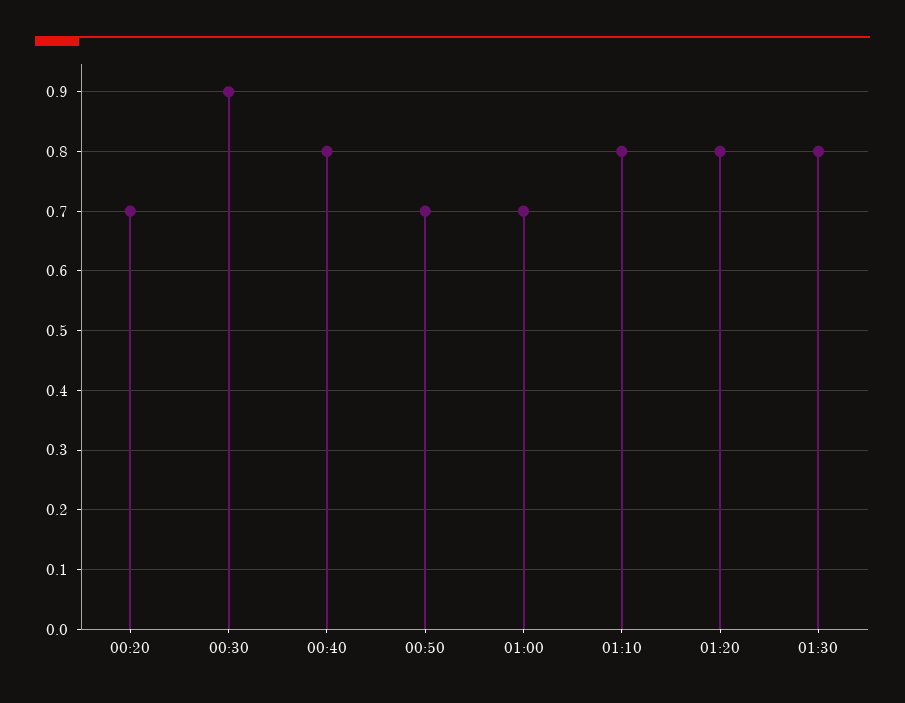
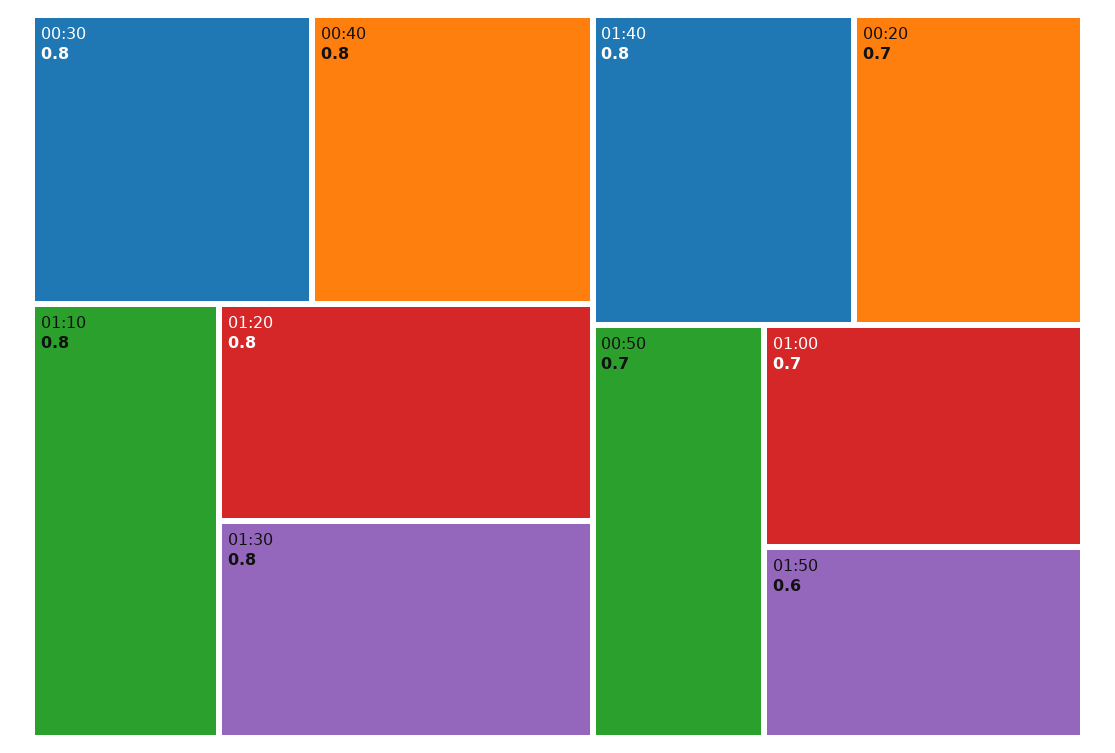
00:30: 0.9 -> 0.8
01:40: none -> 0.8
01:50: none -> 0.6

